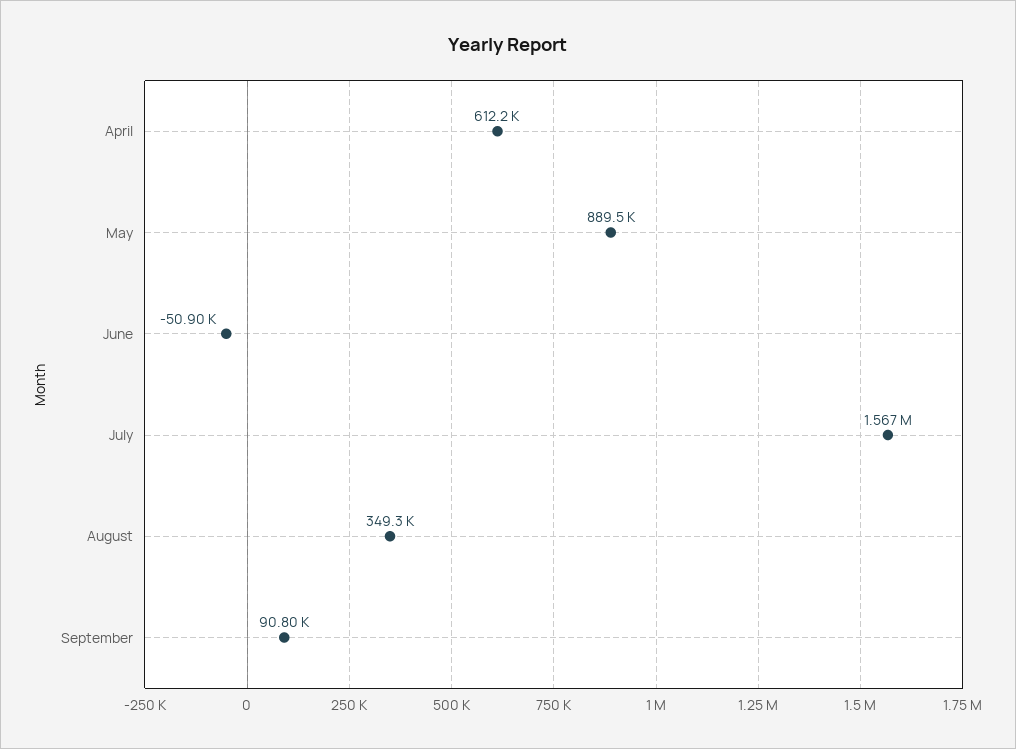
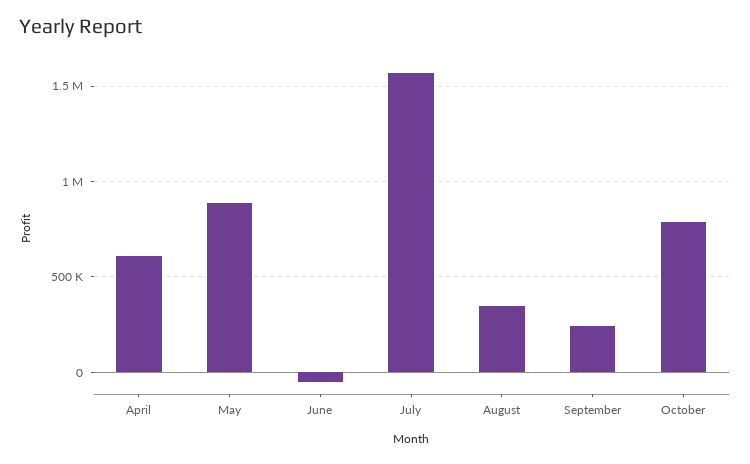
September: 90800 -> 250000
October: none -> 800000

